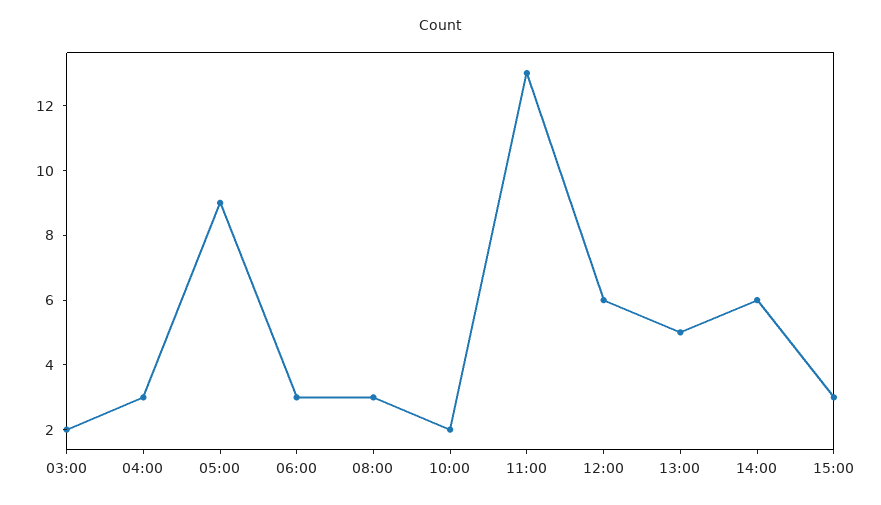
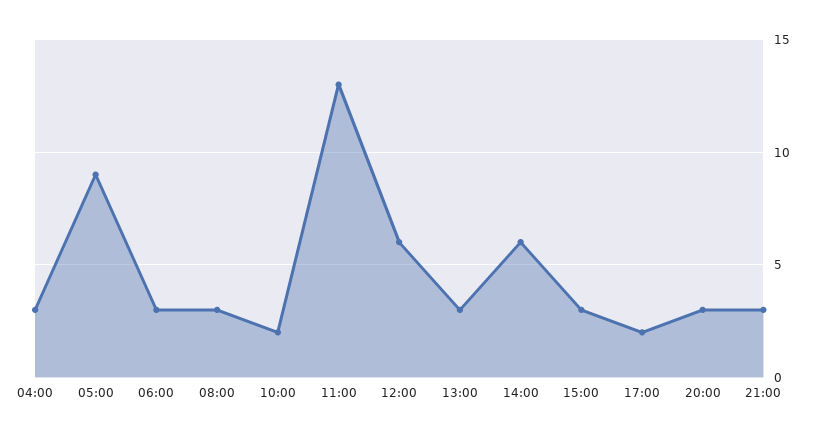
03:00: 2 -> none
13:00: 5 -> 3
17:00: none -> 2
20:00: none -> 3
21:00: none -> 3

